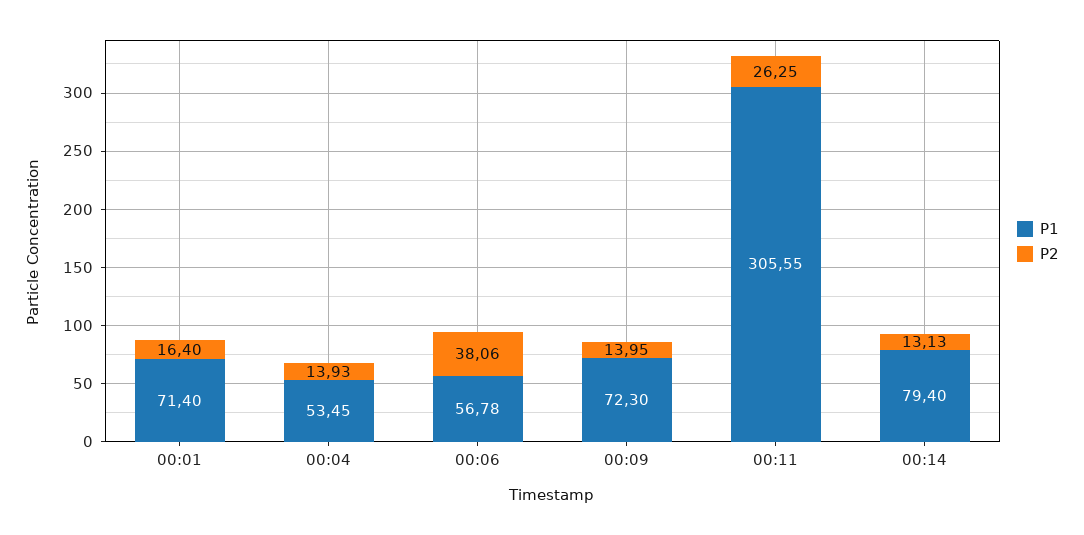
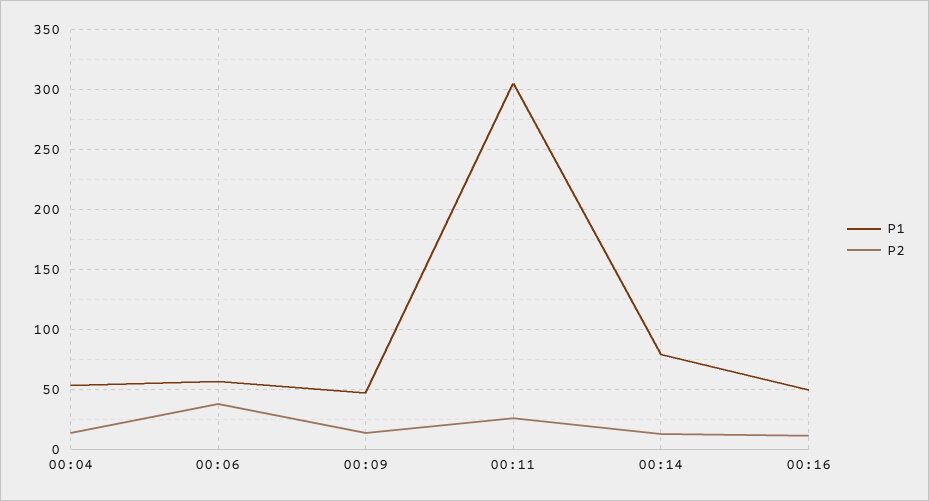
P1, 00:01: 71.4 -> none
P2, 00:01: 16.4 -> none
P1, 00:09: 72.3 -> 50
P1, 00:16: none -> 50
P2, 00:16: none -> 10

